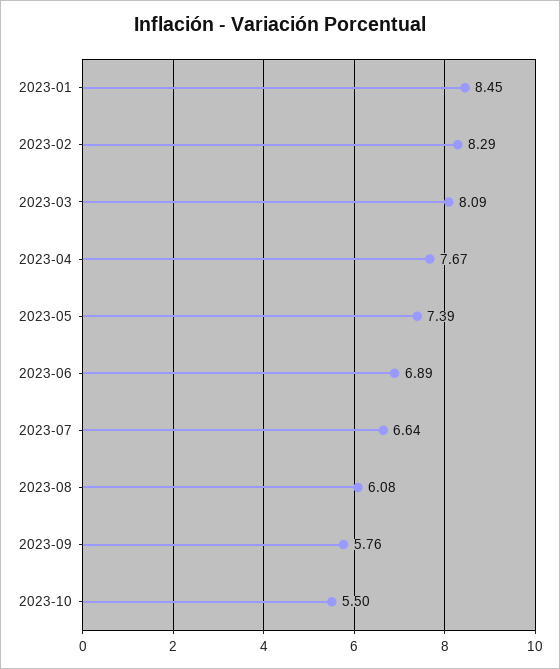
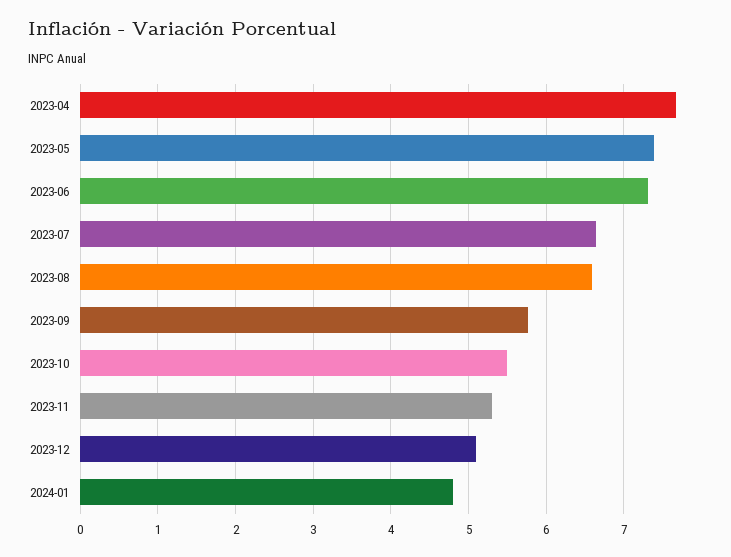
2023-01: 8.45 -> none
2023-02: 8.29 -> none
2023-03: 8.09 -> none
2023-06: 6.89 -> 7.3
2023-08: 6.08 -> 6.6
2023-11: none -> 5.3
2023-12: none -> 5.1
2024-01: none -> 4.8

